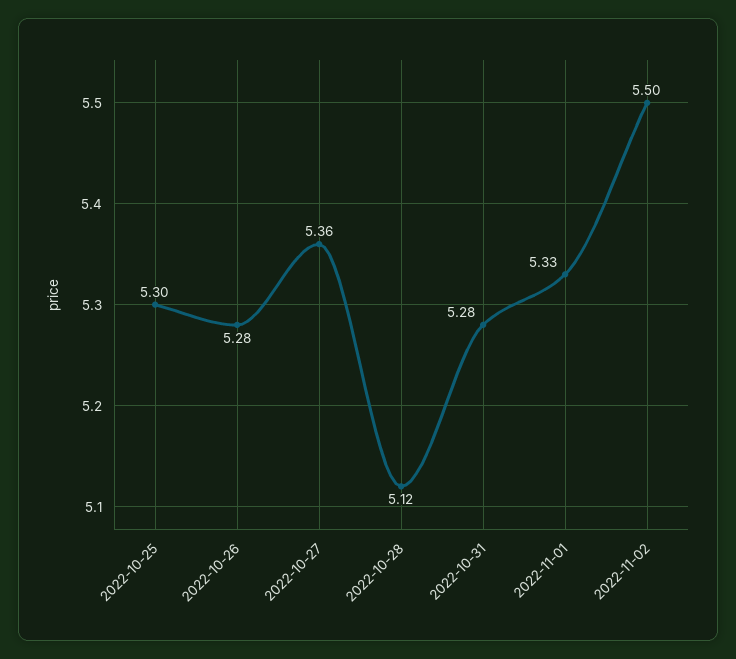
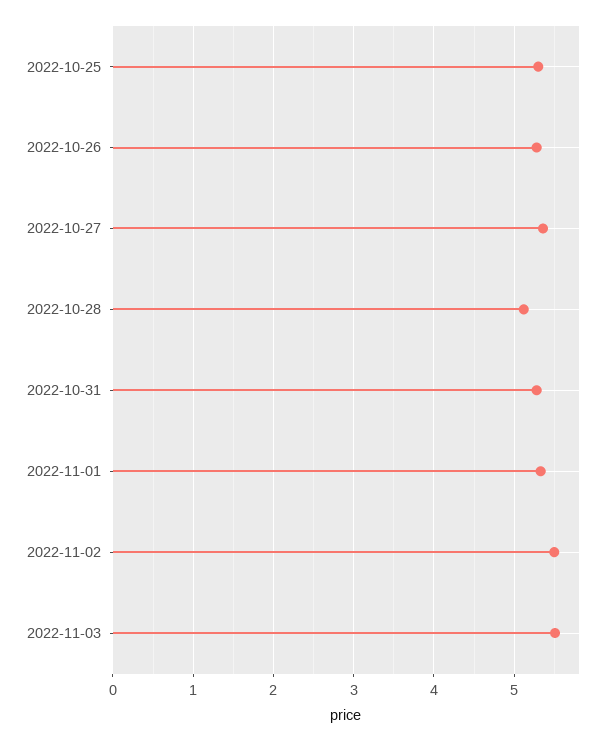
2022-11-03: none -> 5.5

